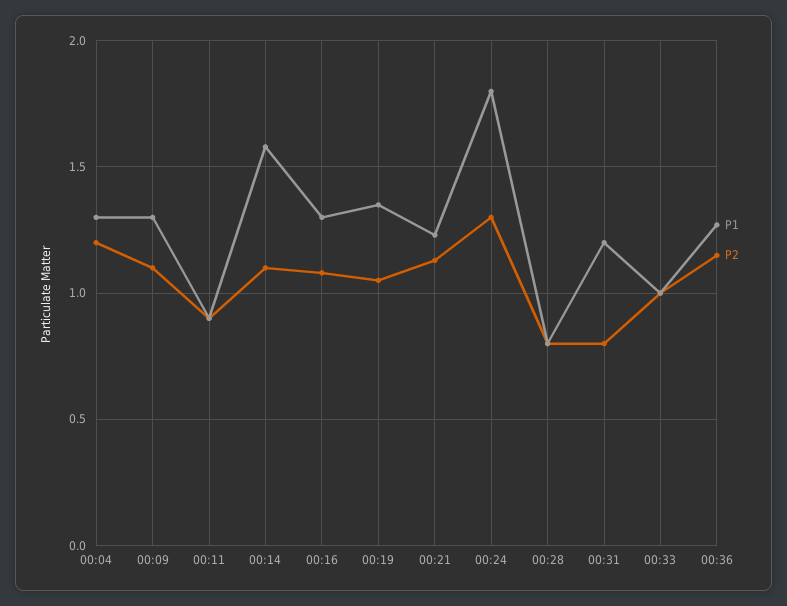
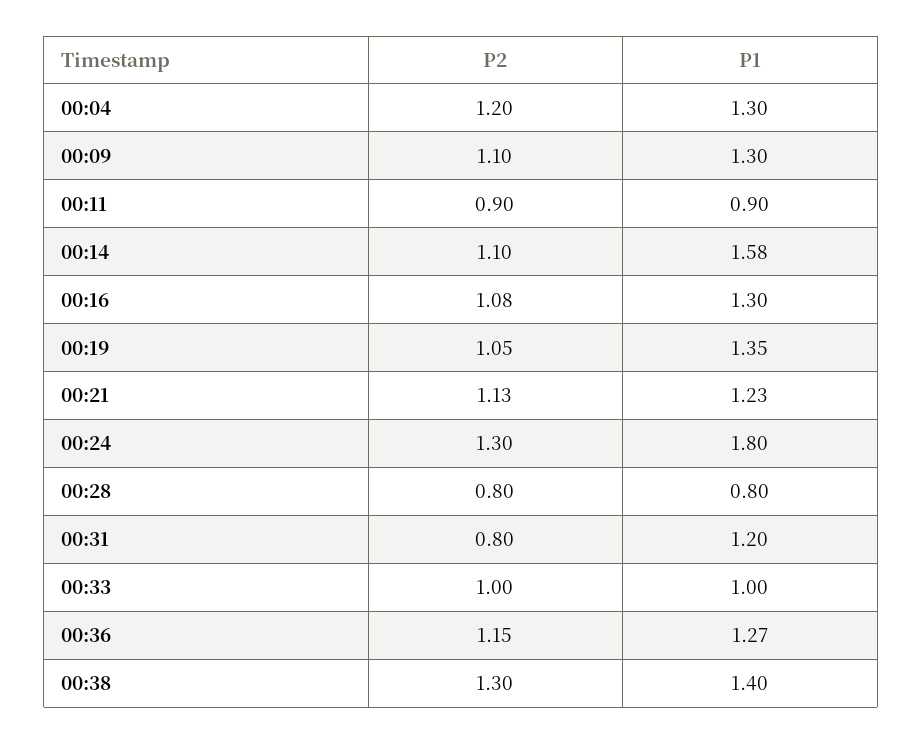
P2, 00:38: none -> 1.3
P1, 00:38: none -> 1.4

